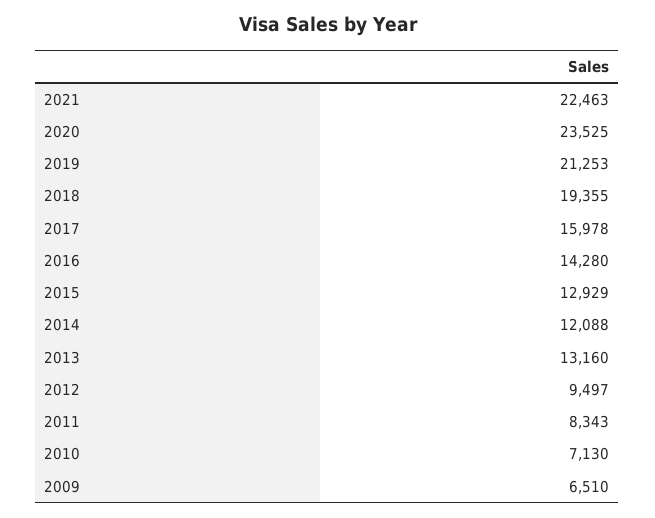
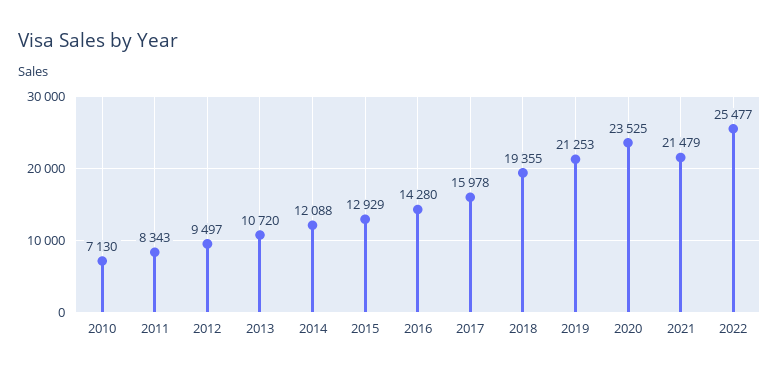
2021: 22463 -> 21479
2013: 13160 -> 10720
2009: 6510 -> none
2022: none -> 25477

